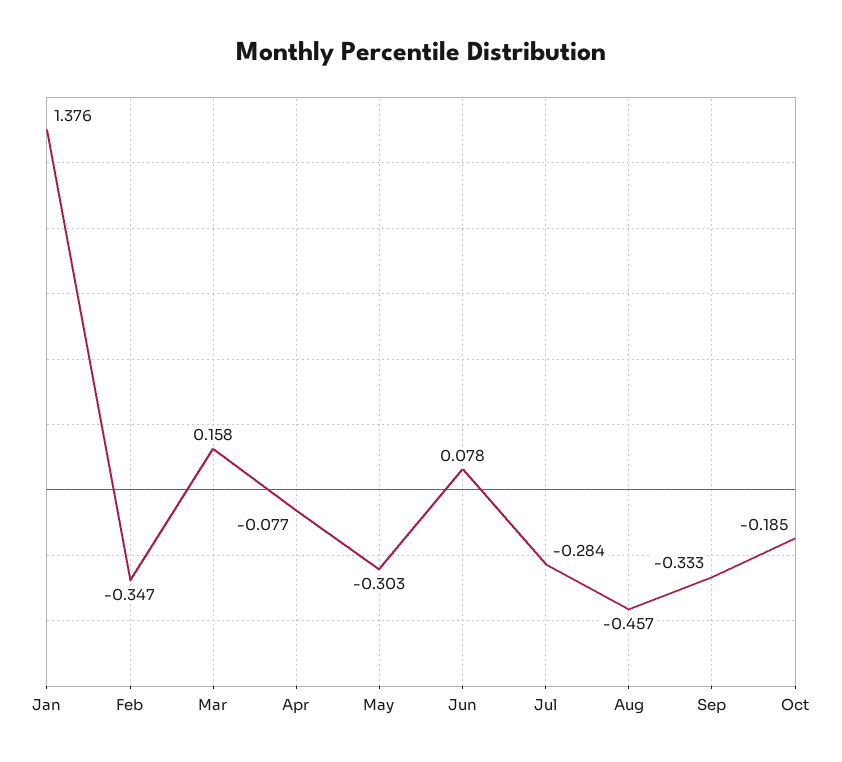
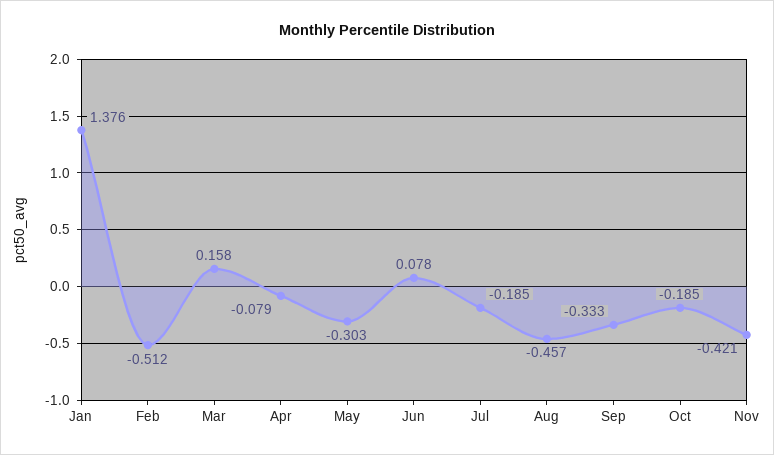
Feb: -0.347 -> -0.512
Apr: -0.077 -> -0.079
Jul: -0.284 -> -0.185
Nov: none -> -0.421

